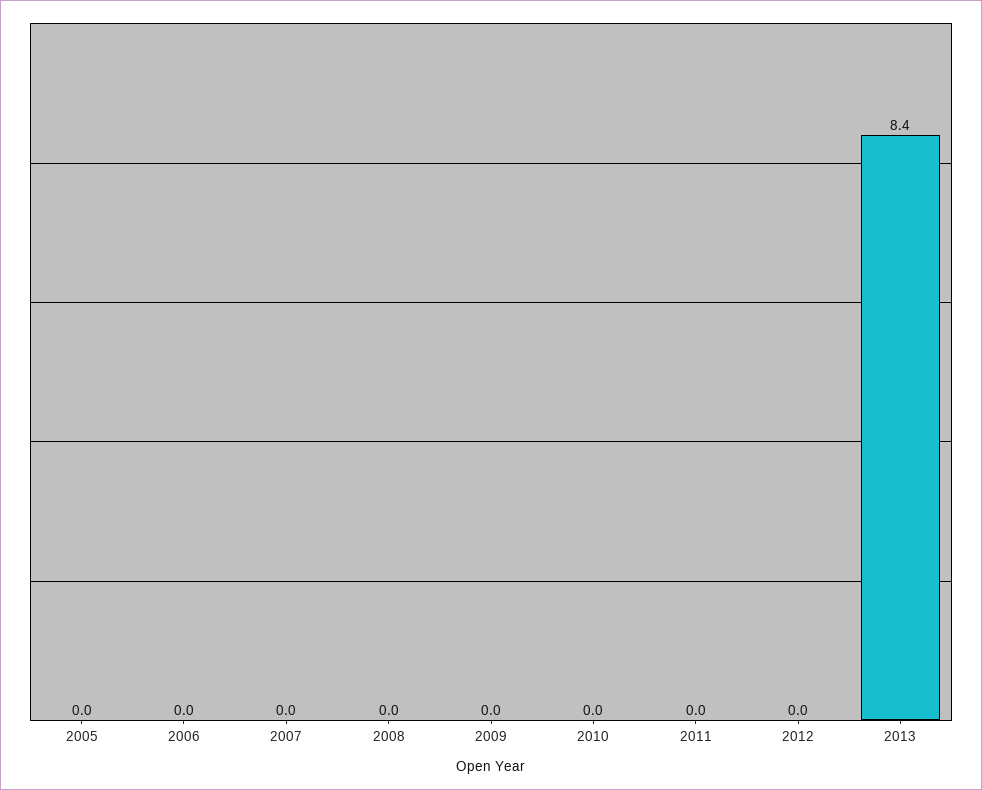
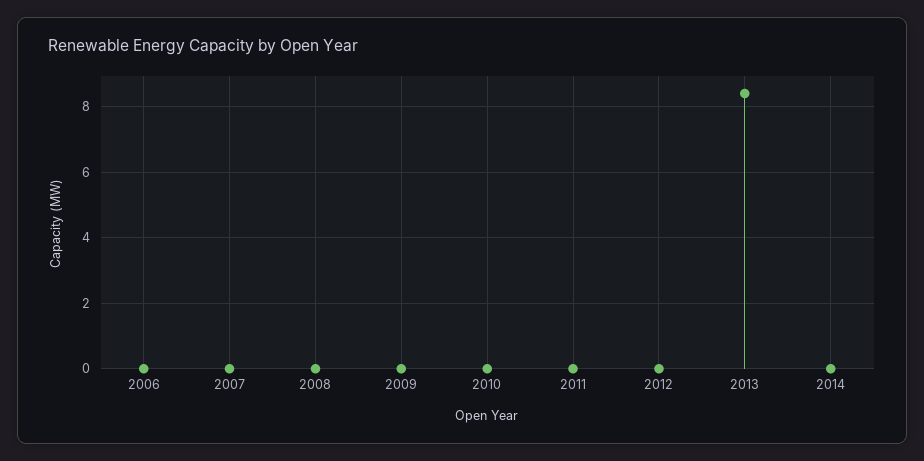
2005: 0 -> none
2014: none -> 0

